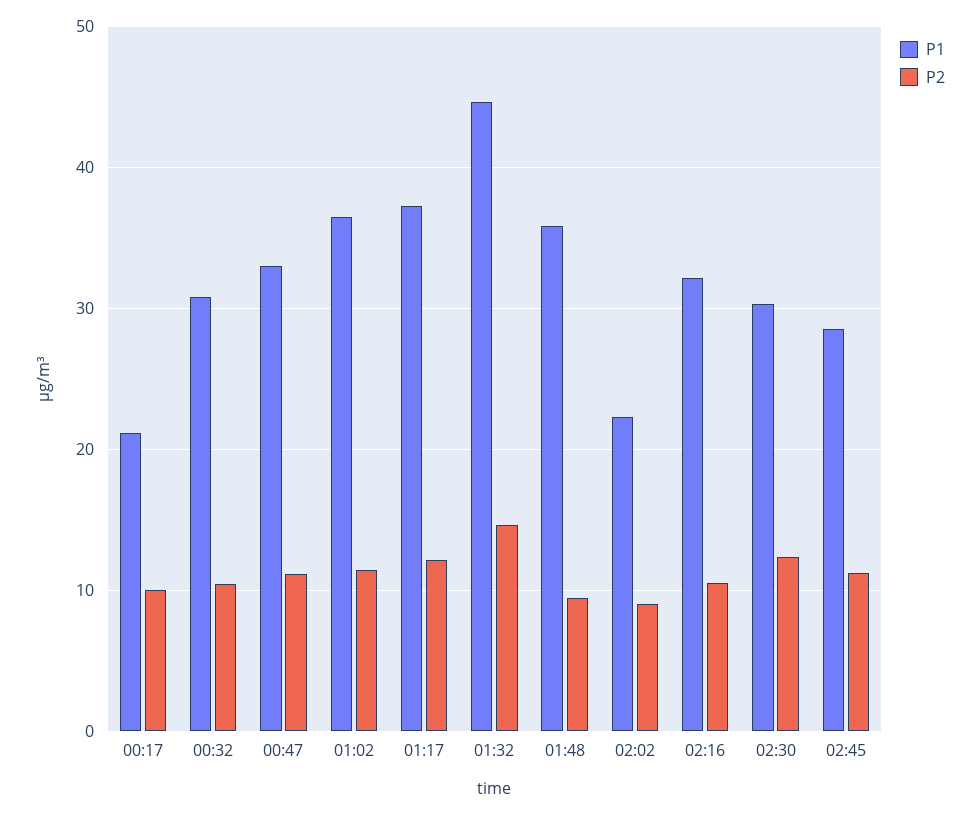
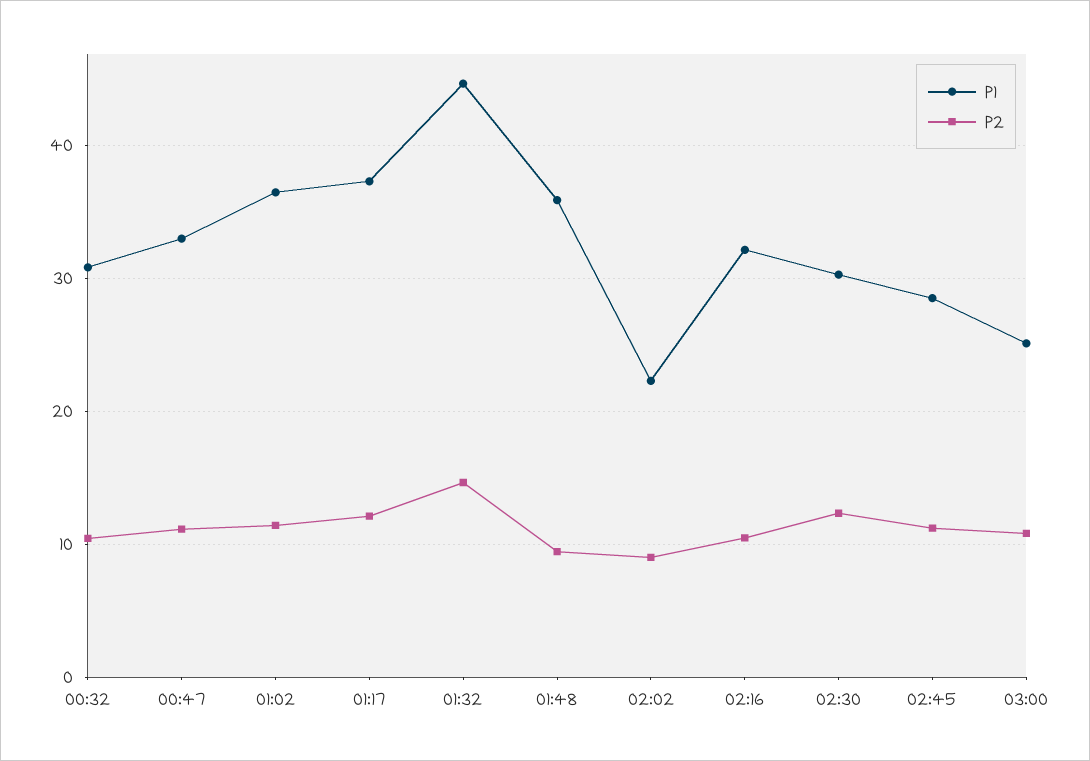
P1, 00:17: 21 -> none
P2, 00:17: 10 -> none
P1, 03:00: none -> 25
P2, 03:00: none -> 11

